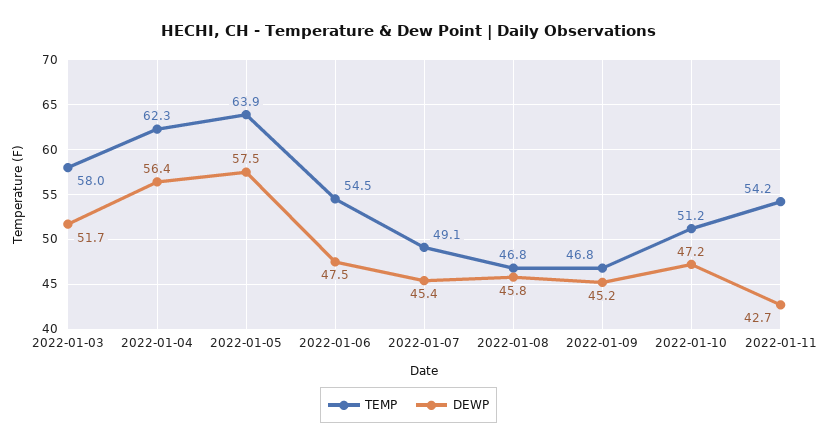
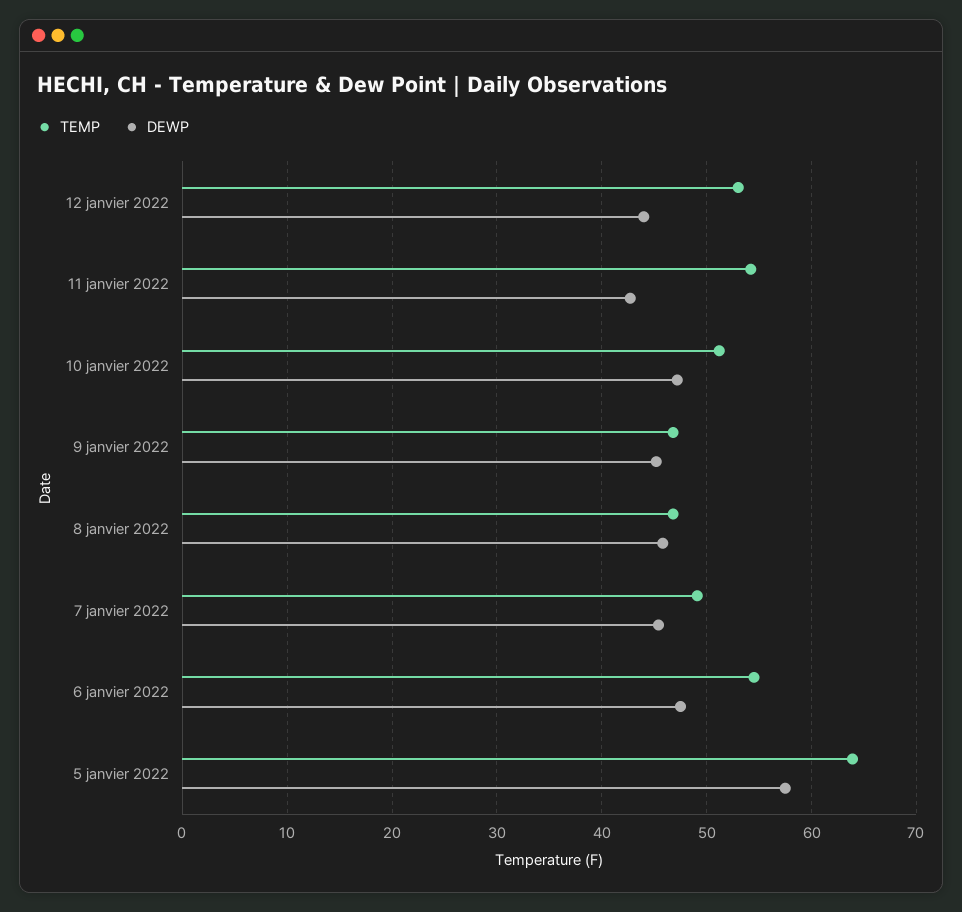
TEMP, 2022-01-03: 58 -> none
DEWP, 2022-01-03: 51.7 -> none
TEMP, 2022-01-04: 62.3 -> none
DEWP, 2022-01-04: 56.4 -> none
TEMP, 12 janvier 2022: none -> 53
DEWP, 12 janvier 2022: none -> 44

